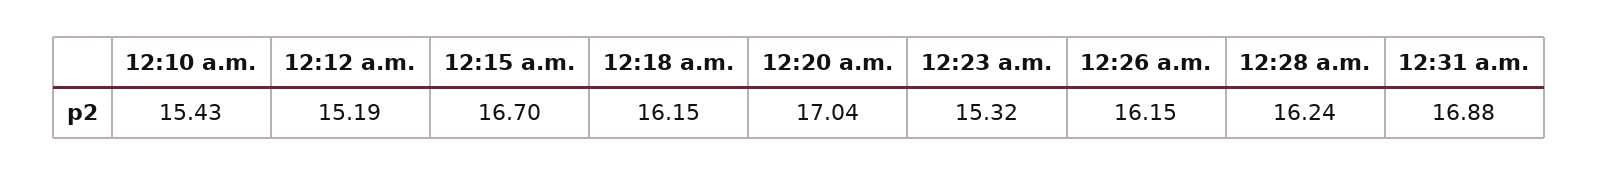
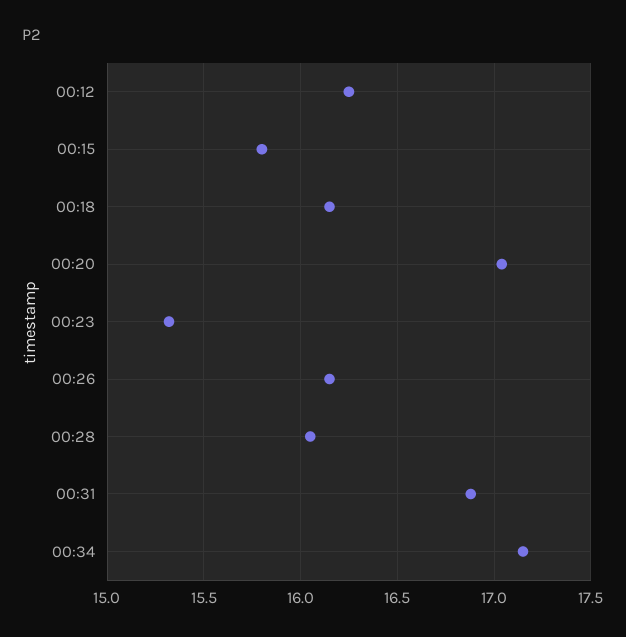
12:10 a.m.: 15.43 -> none
12:12 a.m.: 15.19 -> 16.25
12:15 a.m.: 16.7 -> 15.8
12:28 a.m.: 16.24 -> 16.05
00:34: none -> 17.15

